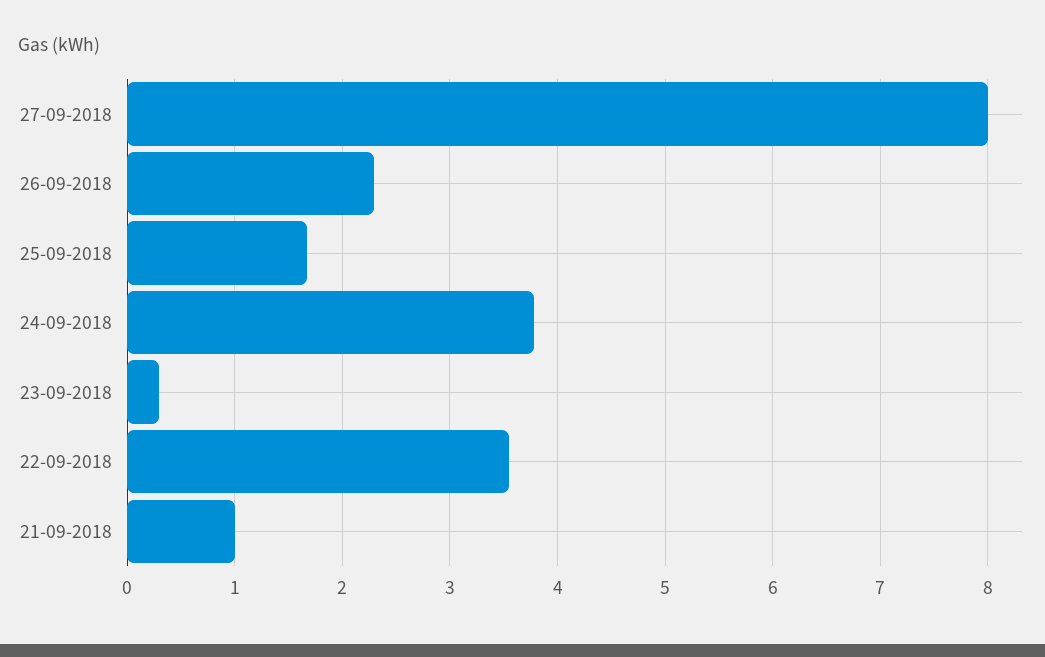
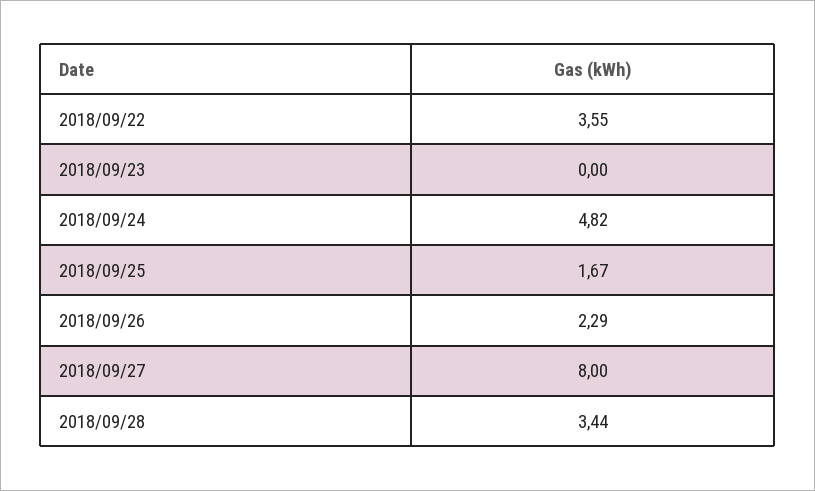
24-09-2018: 3.8 -> 4.82
23-09-2018: 0.3 -> 0
21-09-2018: 1 -> none
2018/09/28: none -> 3.44

